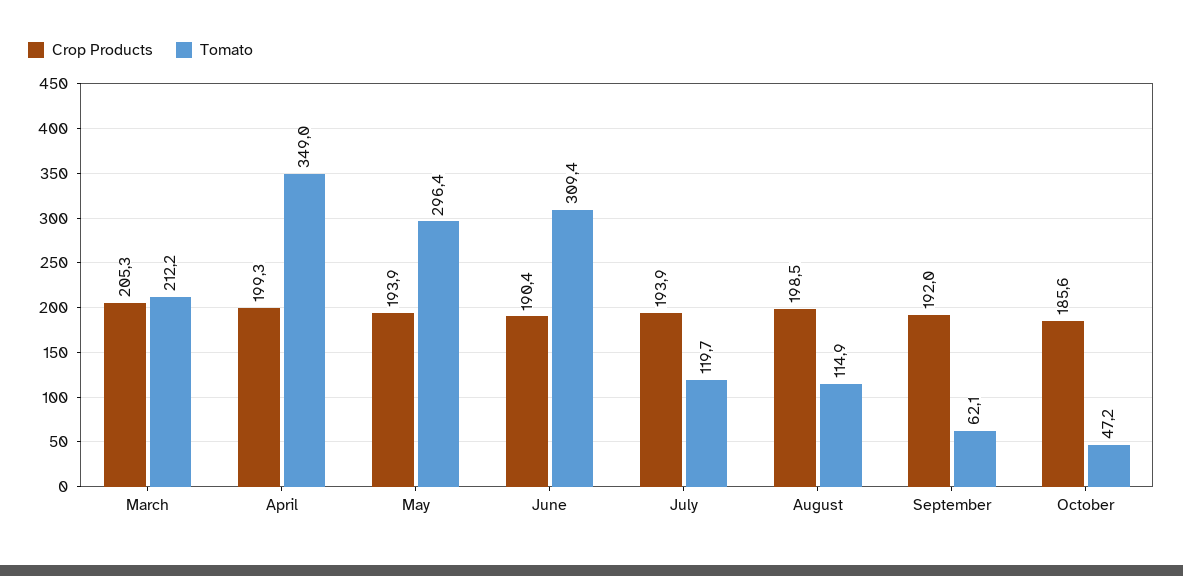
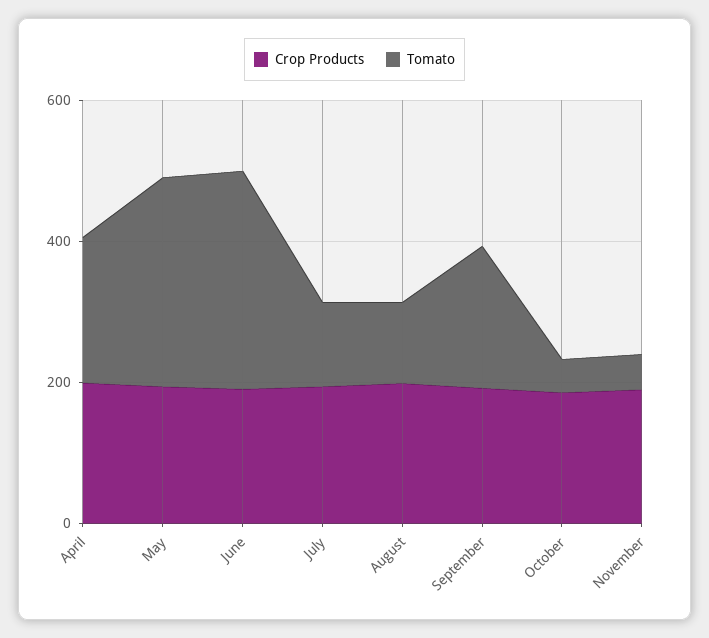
Crop Products, March: 205.3 -> none
Tomato, March: 212.2 -> none
Tomato, April: 349 -> 200
Tomato, September: 62.1 -> 200
Crop Products, November: none -> 200
Tomato, November: none -> 50

